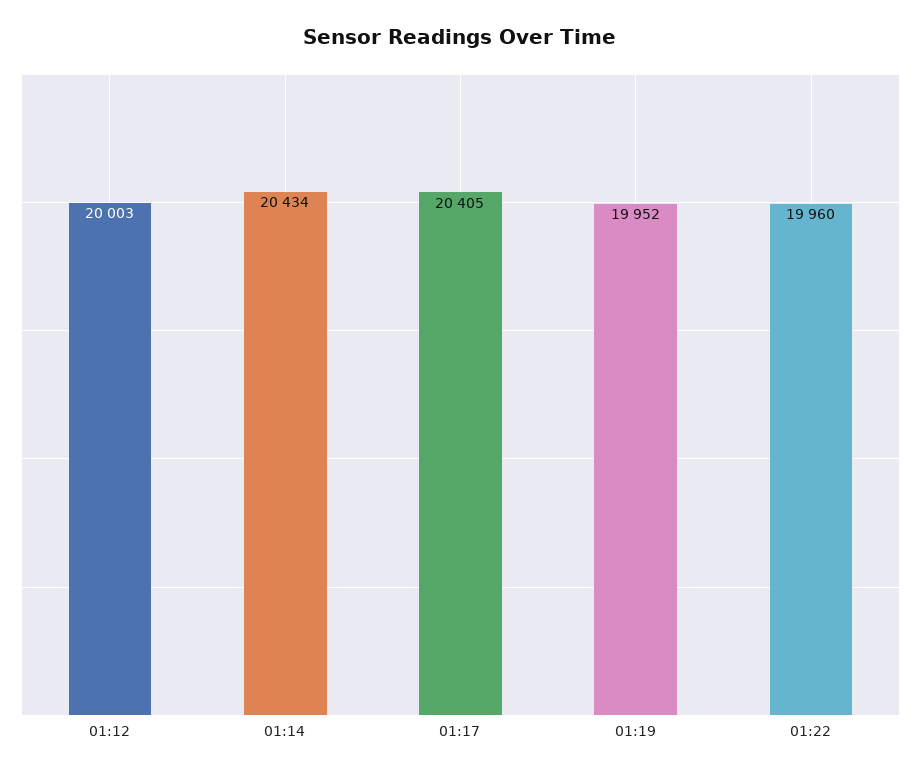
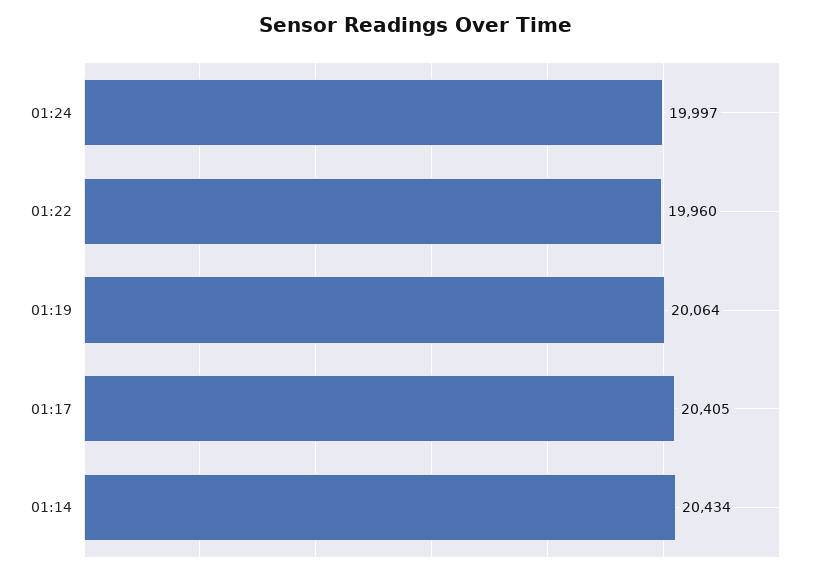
01:12: 20003 -> none
01:19: 19952 -> 20064
01:24: none -> 19997

